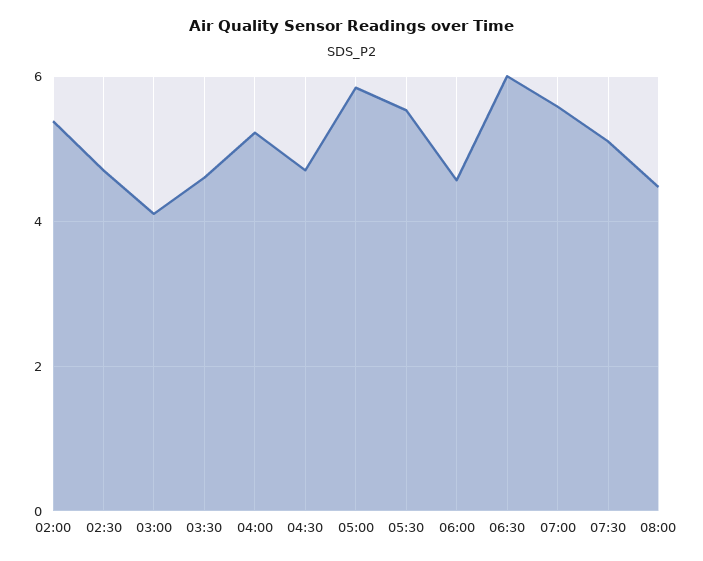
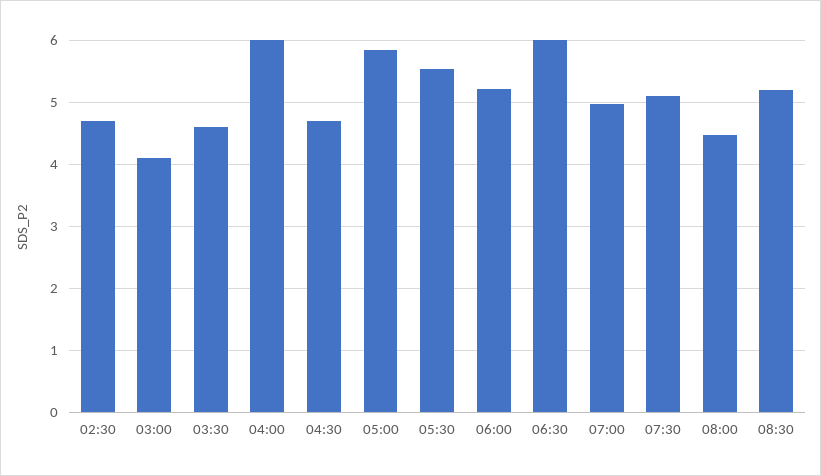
02:00: 5.4 -> none
04:00: 5.2 -> 6
06:00: 4.6 -> 5.2
07:00: 5.6 -> 5
08:30: none -> 5.2

